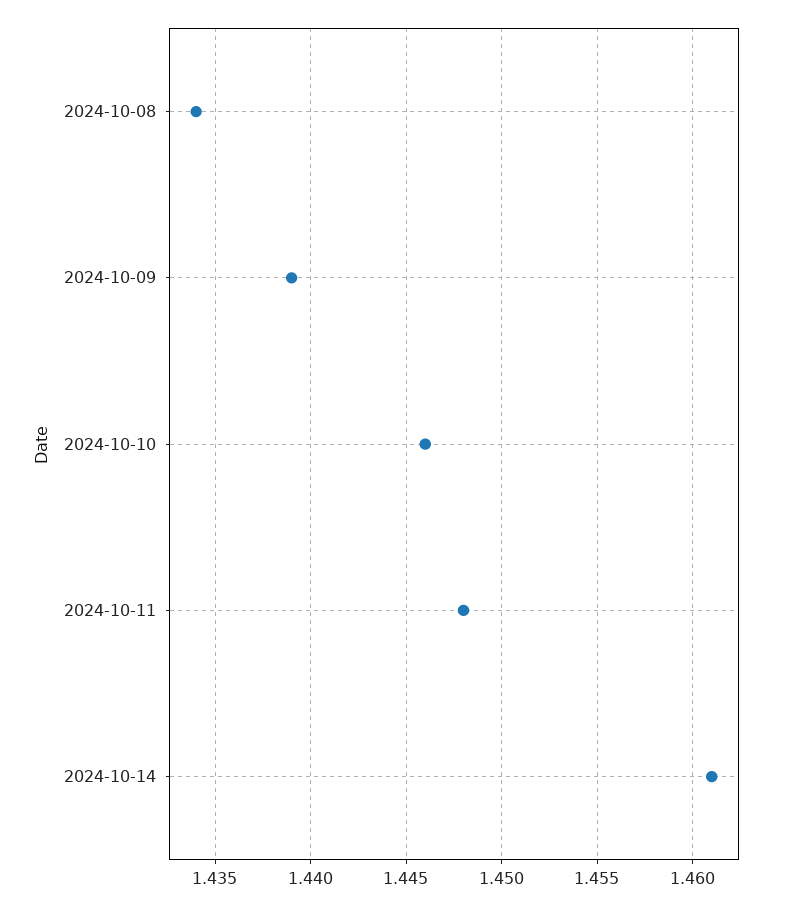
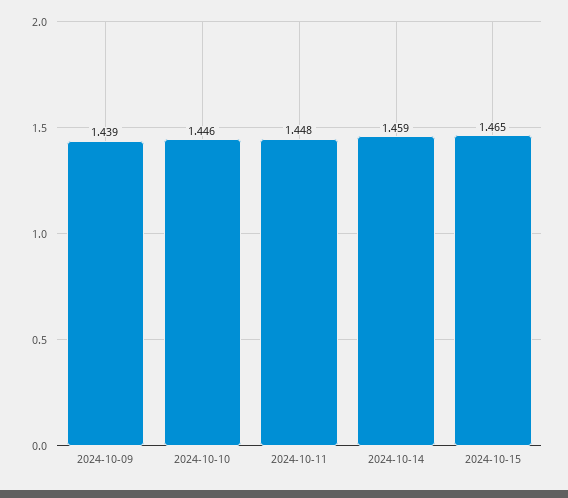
2024-10-08: 1.434 -> none
2024-10-14: 1.461 -> 1.459
2024-10-15: none -> 1.465

